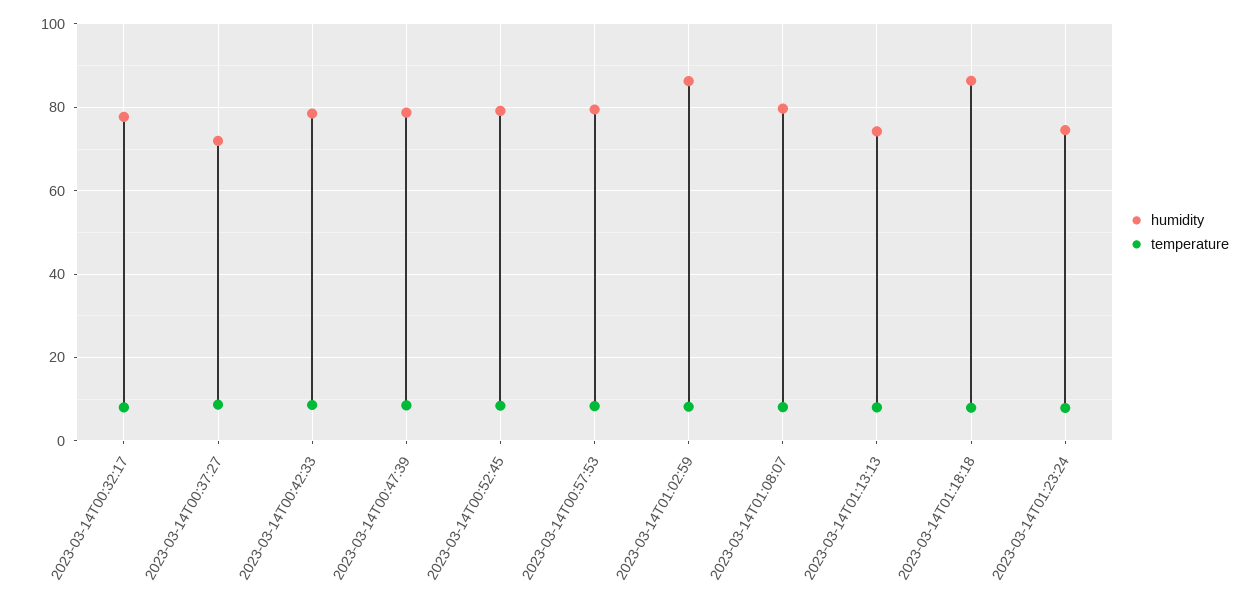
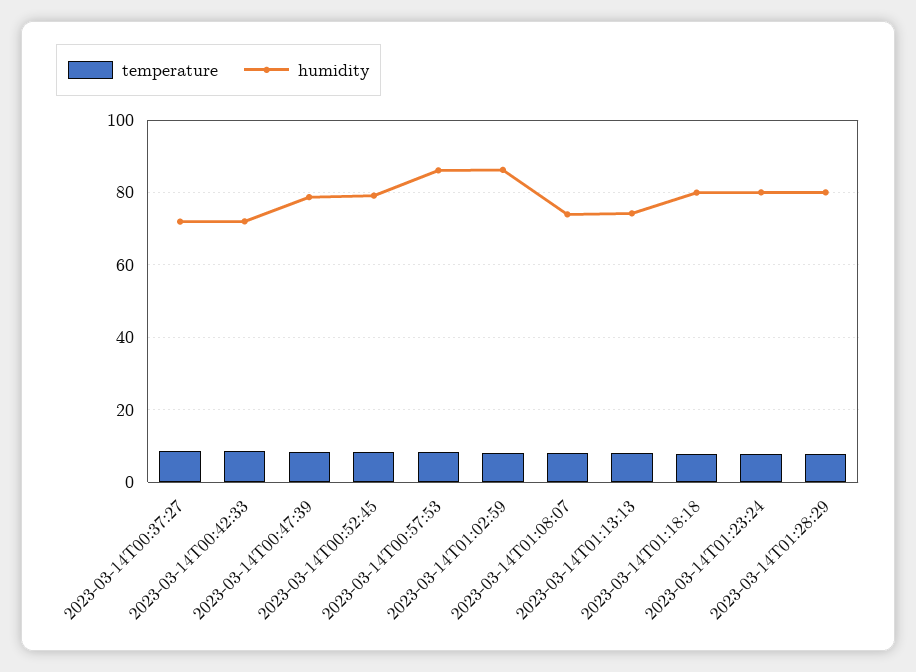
humidity, 2023-03-14T00:32:17: 78 -> none
temperature, 2023-03-14T00:32:17: 8 -> none
humidity, 2023-03-14T00:42:33: 78 -> 72
humidity, 2023-03-14T00:57:53: 80 -> 86
humidity, 2023-03-14T01:08:07: 80 -> 74
humidity, 2023-03-14T01:18:18: 86 -> 80
humidity, 2023-03-14T01:23:24: 74 -> 80
temperature, 2023-03-14T01:28:29: none -> 8
humidity, 2023-03-14T01:28:29: none -> 80

